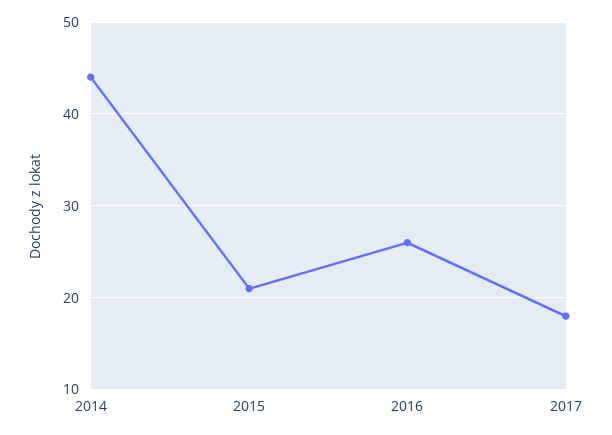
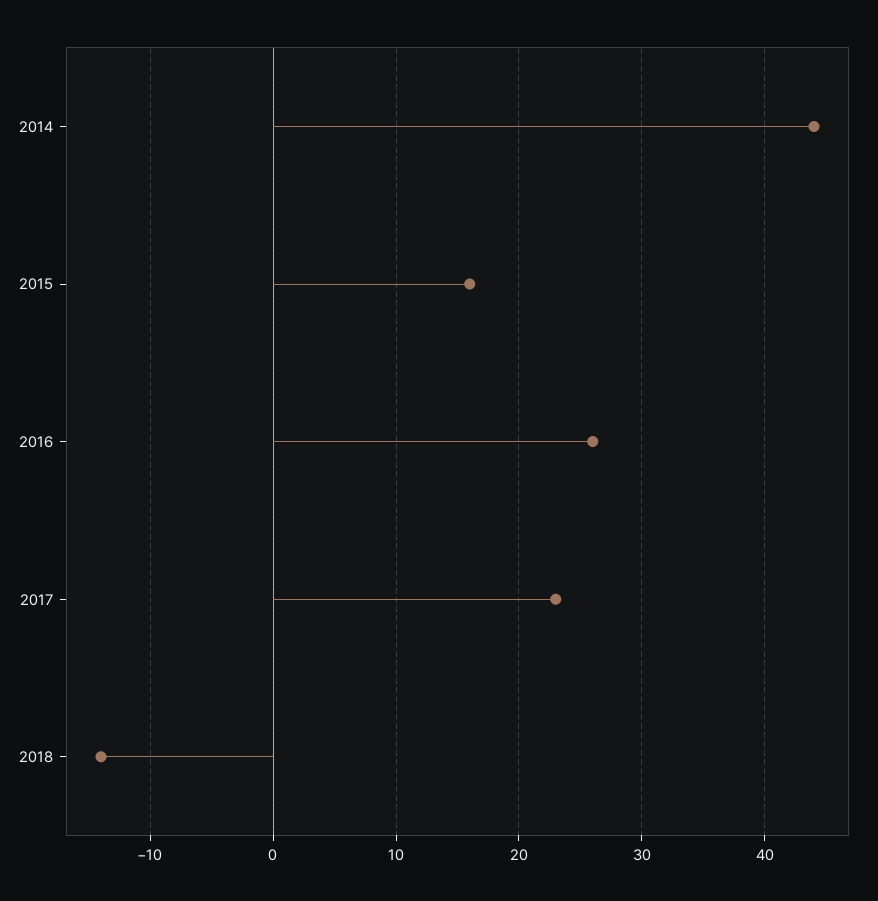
2015: 21 -> 16
2017: 18 -> 23
2018: none -> -14

